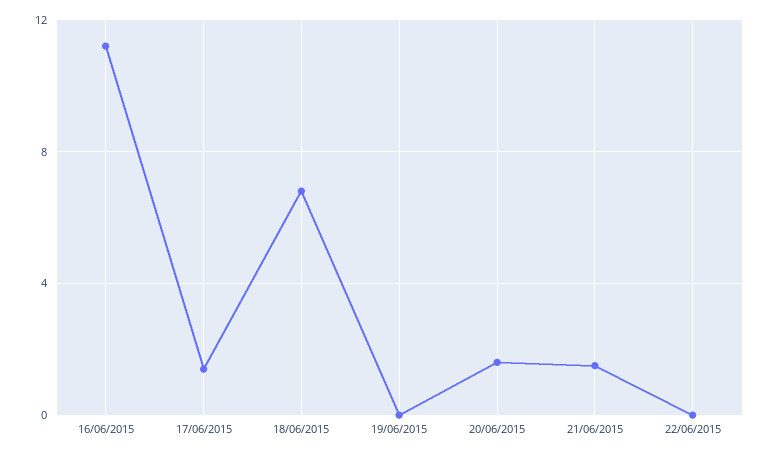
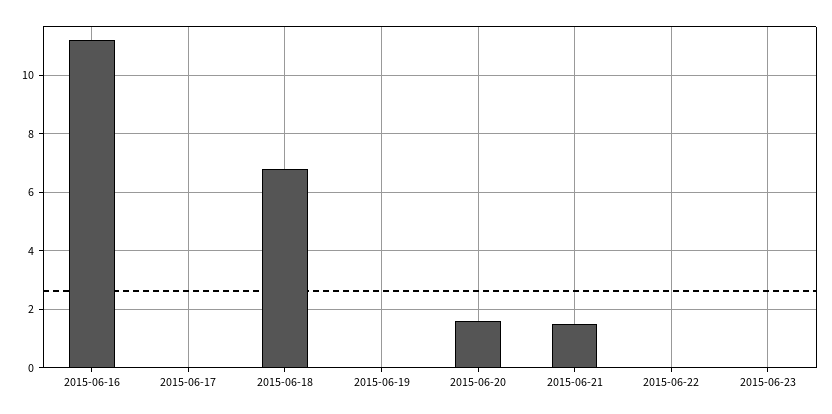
17/06/2015: 1.5 -> 0
2015-06-23: none -> 0

